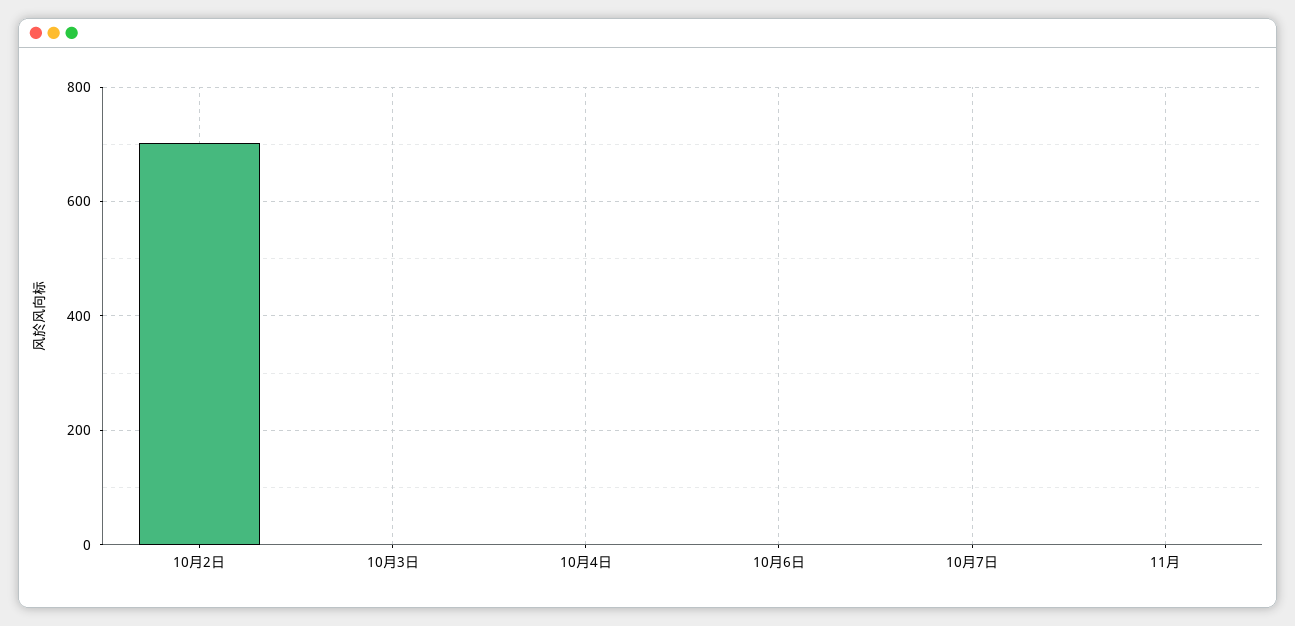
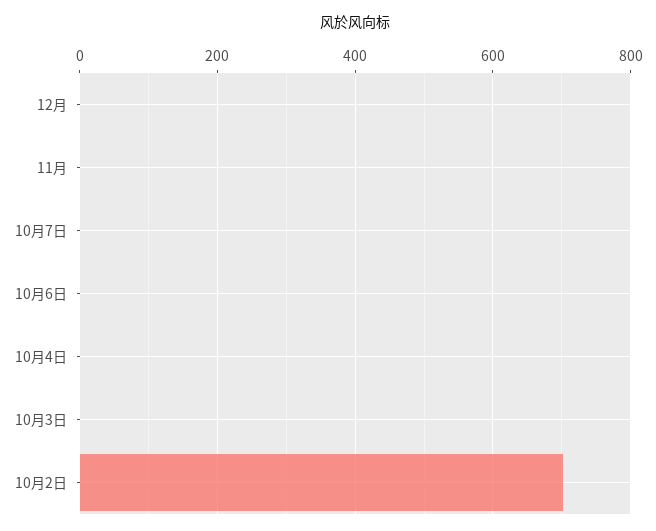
12月: none -> 0

